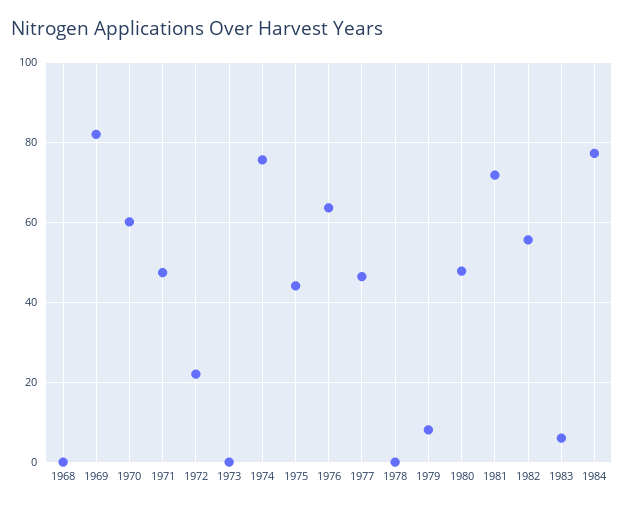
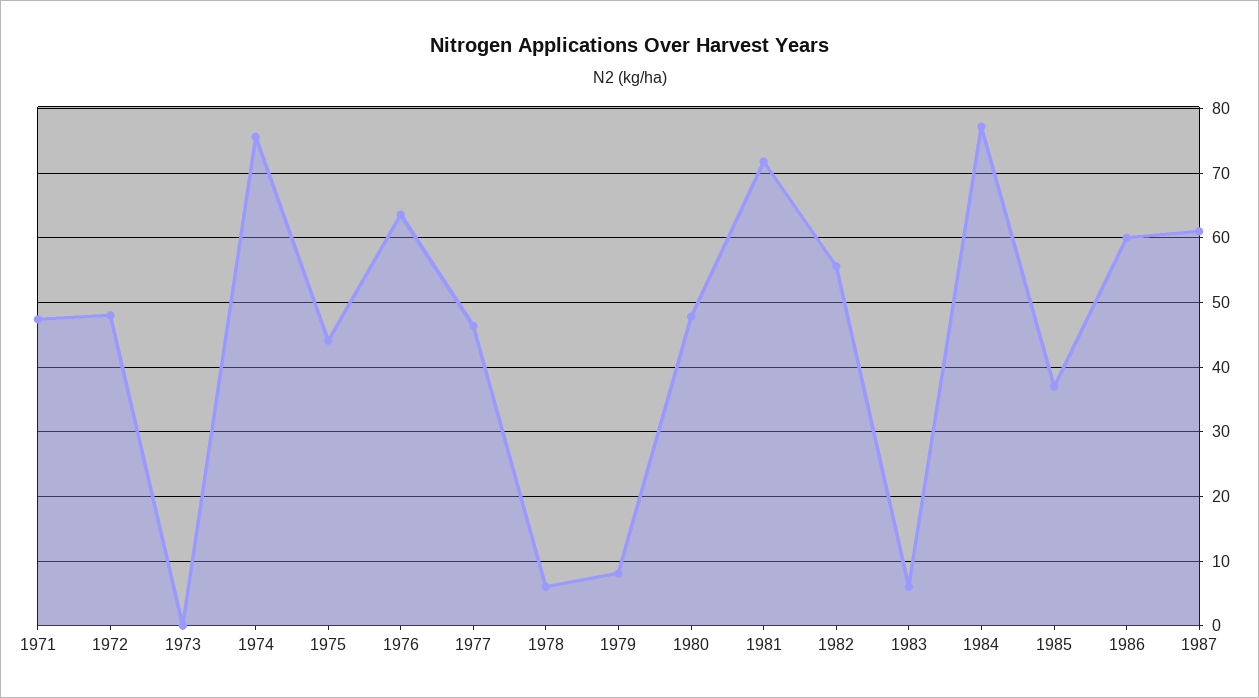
1968: 0 -> none
1969: 82 -> none
1970: 60 -> none
1972: 22 -> 48
1978: 0 -> 6
1985: none -> 37
1986: none -> 60
1987: none -> 61

